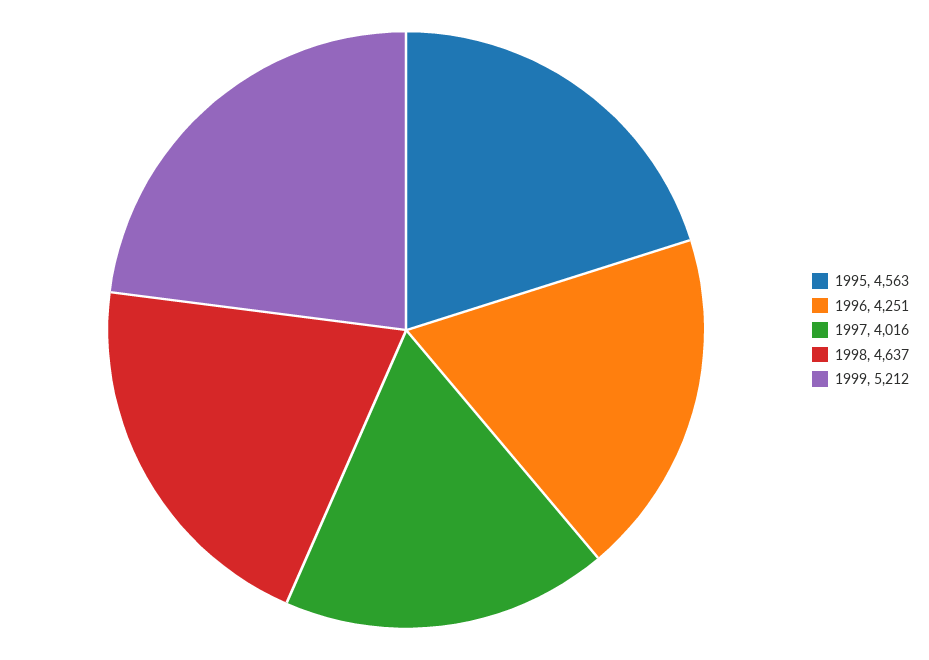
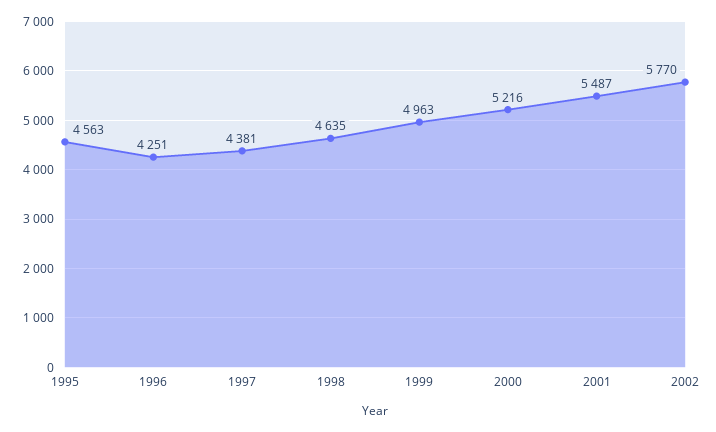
1997: 4016 -> 4381
1998: 4637 -> 4635
1999: 5212 -> 4963
2000: none -> 5216
2001: none -> 5487
2002: none -> 5770

